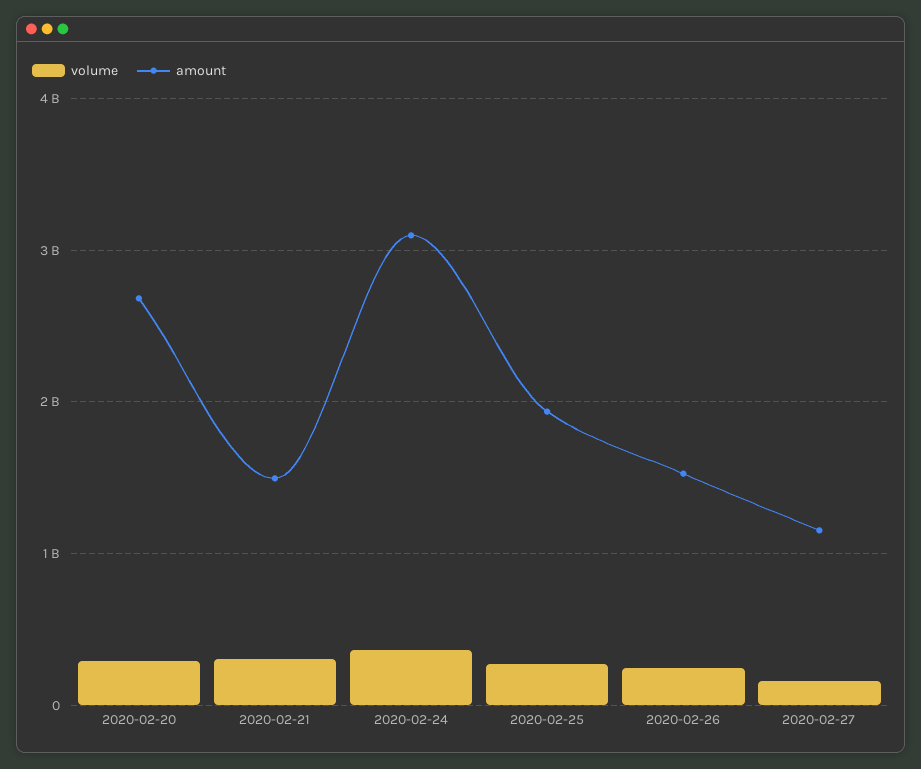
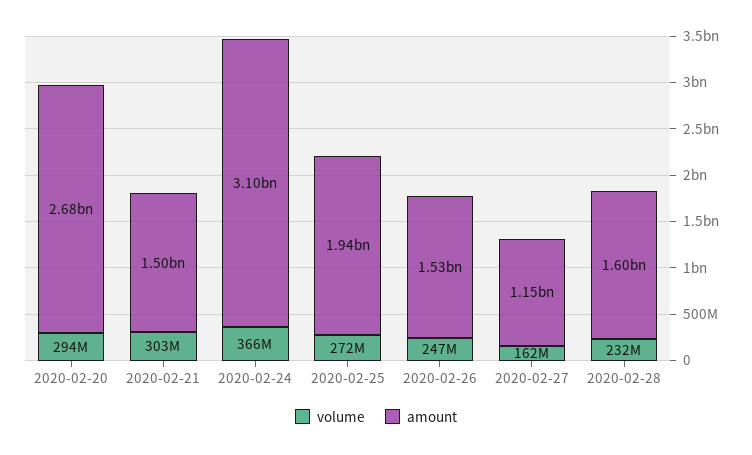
volume, 2020-02-28: none -> 232000000
amount, 2020-02-28: none -> 1600000000

